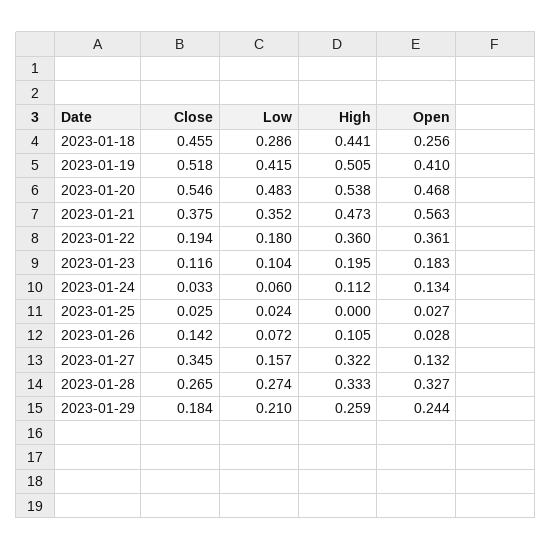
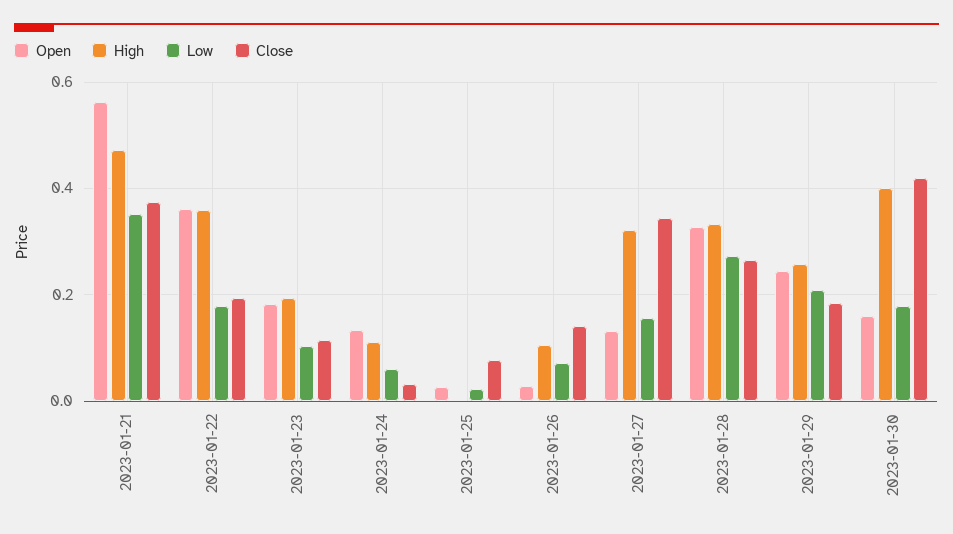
Close, 2023-01-18: 0.455 -> none
Low, 2023-01-18: 0.286 -> none
High, 2023-01-18: 0.441 -> none
Open, 2023-01-18: 0.256 -> none
Close, 2023-01-19: 0.518 -> none
Low, 2023-01-19: 0.415 -> none
High, 2023-01-19: 0.505 -> none
Open, 2023-01-19: 0.41 -> none
Close, 2023-01-20: 0.546 -> none
Low, 2023-01-20: 0.483 -> none
High, 2023-01-20: 0.538 -> none
Open, 2023-01-20: 0.468 -> none
Close, 2023-01-25: 0.025 -> 0.08
Open, 2023-01-30: none -> 0.16
High, 2023-01-30: none -> 0.4
Low, 2023-01-30: none -> 0.18
Close, 2023-01-30: none -> 0.42

